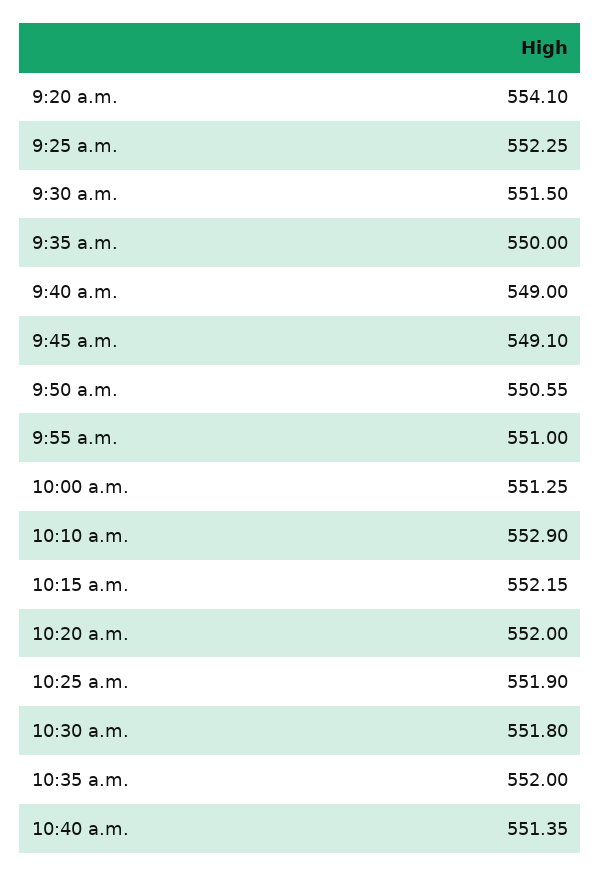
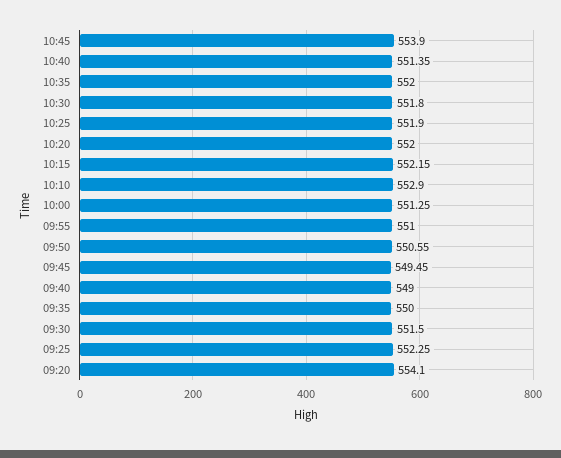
9:45 a.m.: 549.1 -> 549.45
10:45: none -> 553.9

